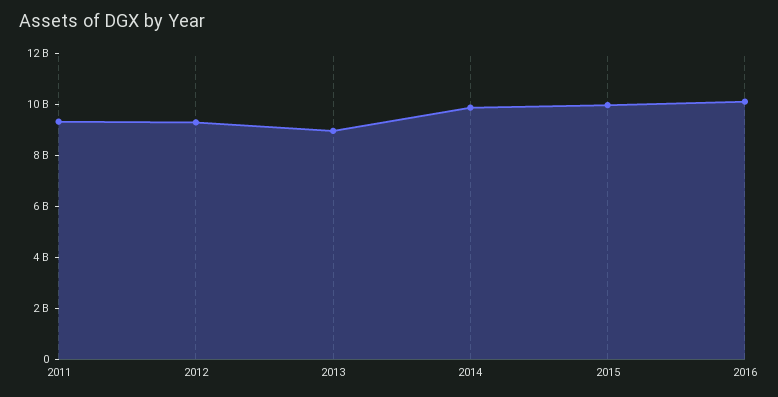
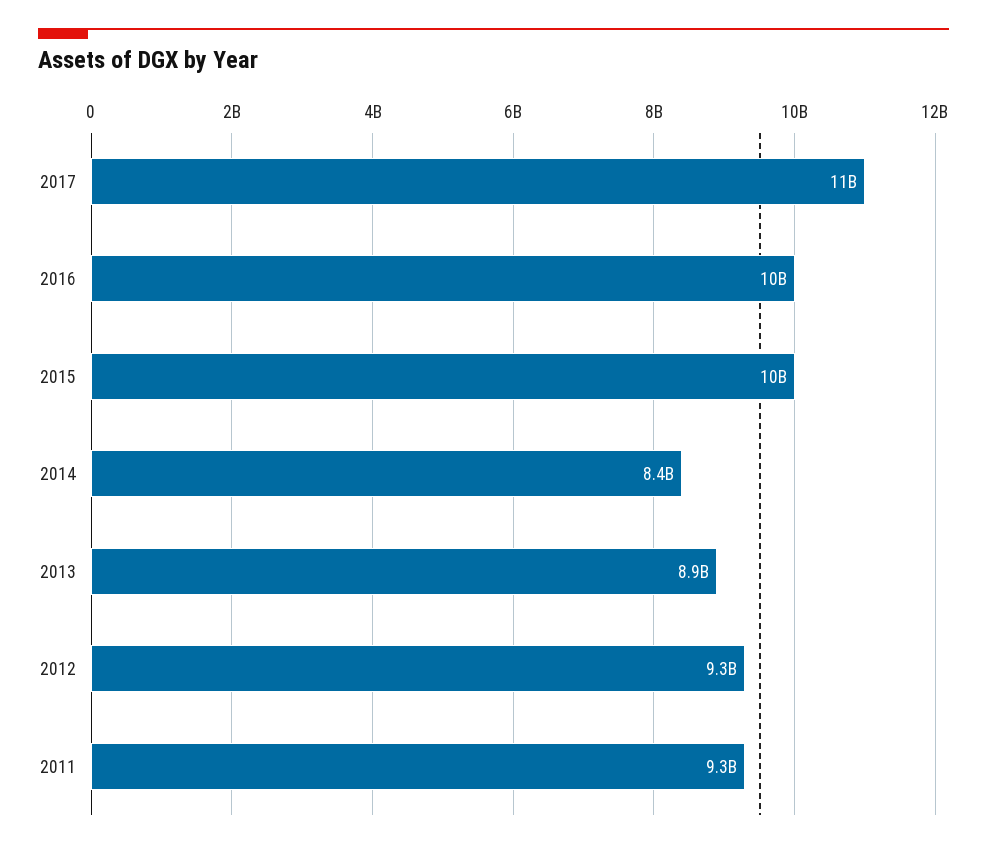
2014: 10000000000 -> 8400000000
2017: none -> 11000000000

